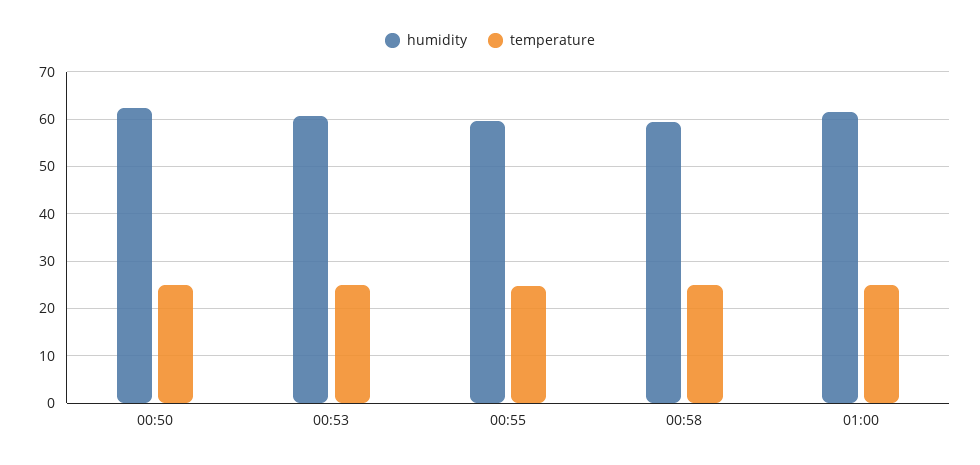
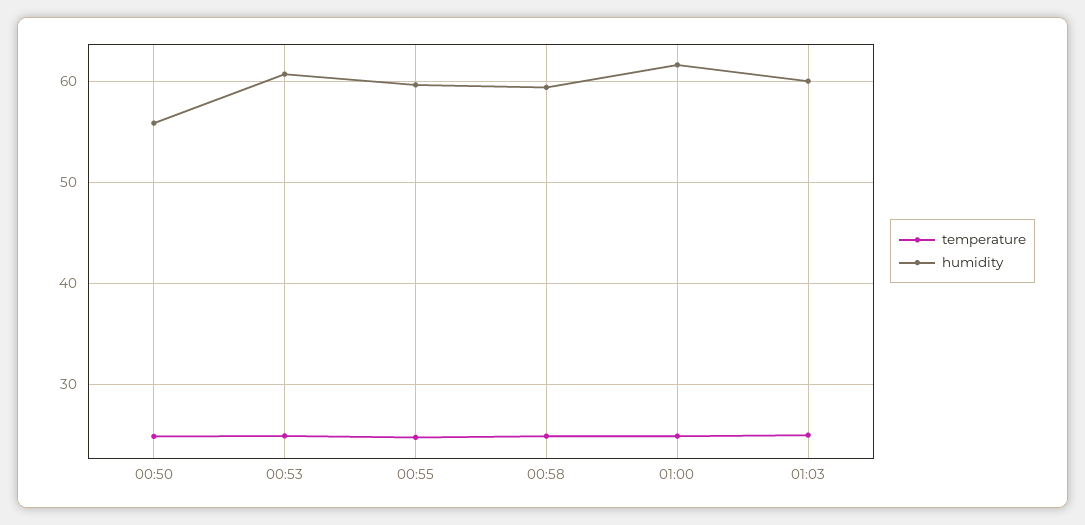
humidity, 00:50: 62 -> 56
temperature, 01:03: none -> 25
humidity, 01:03: none -> 60

